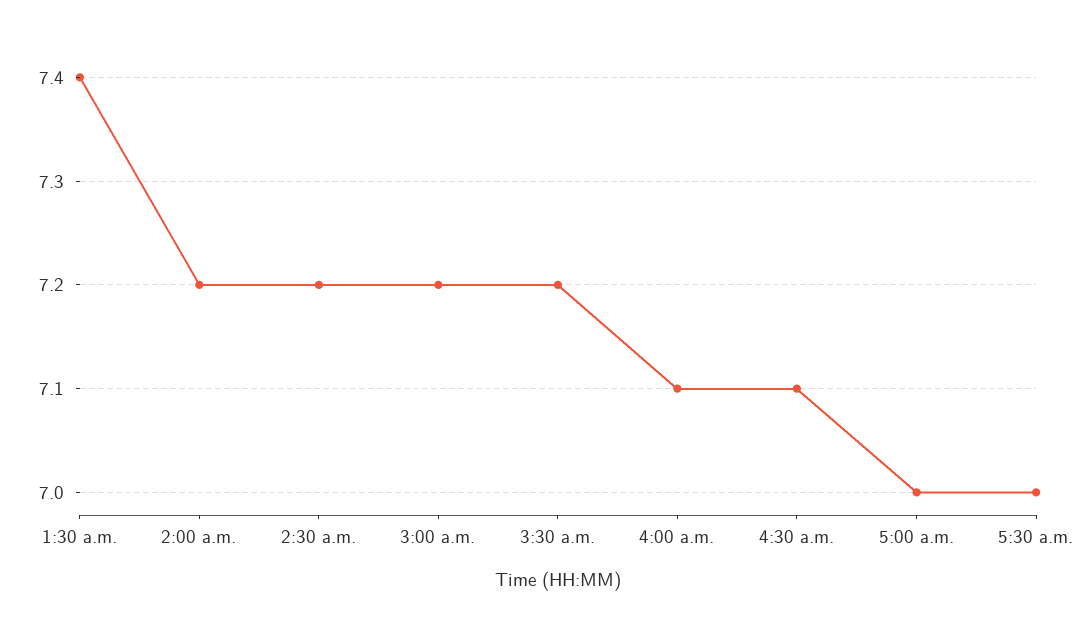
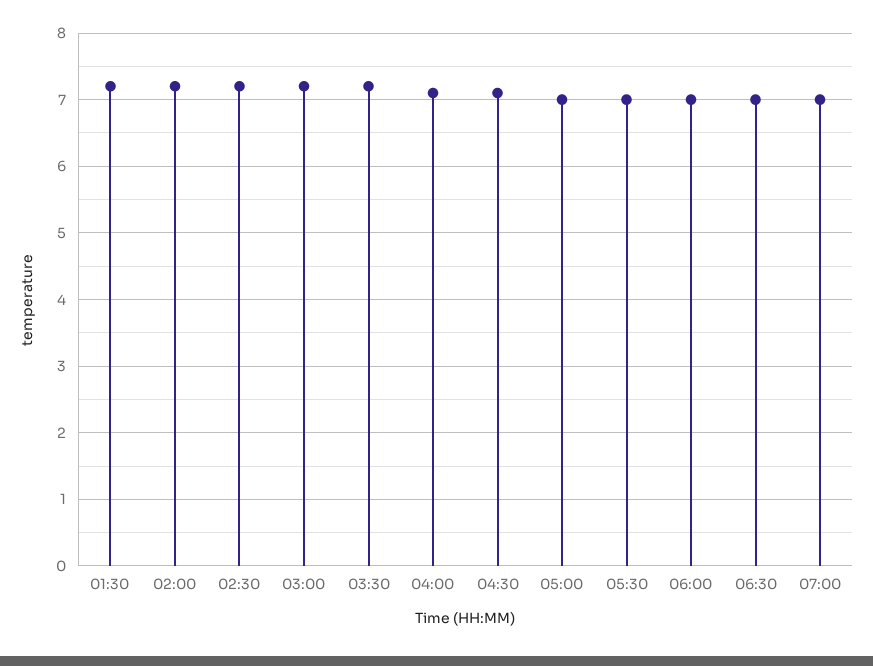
1:30 a.m.: 7.4 -> 7.2
06:00: none -> 7
06:30: none -> 7
07:00: none -> 7

